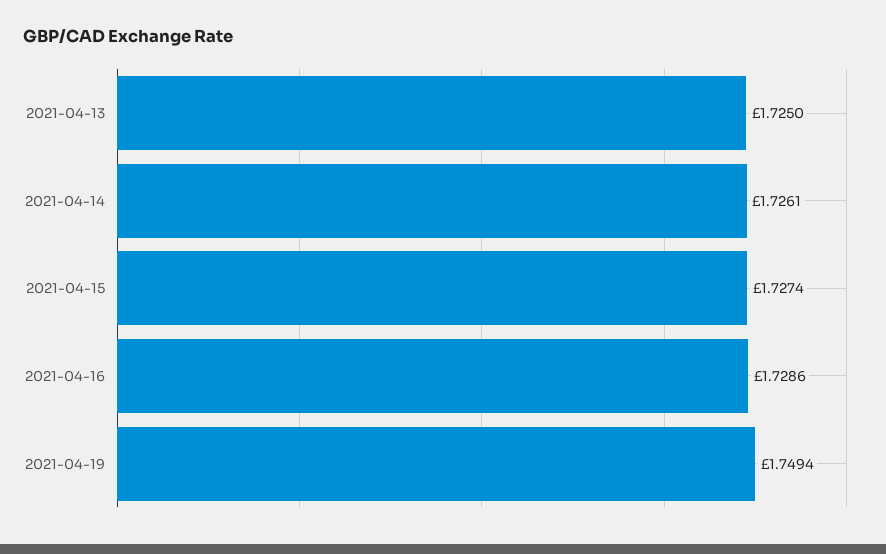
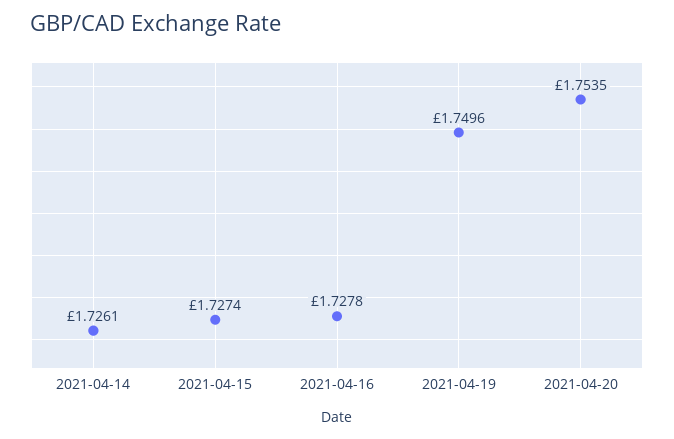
2021-04-13: 1.725 -> none
2021-04-16: 1.7286 -> 1.7278
2021-04-19: 1.7494 -> 1.7496
2021-04-20: none -> 1.7535

